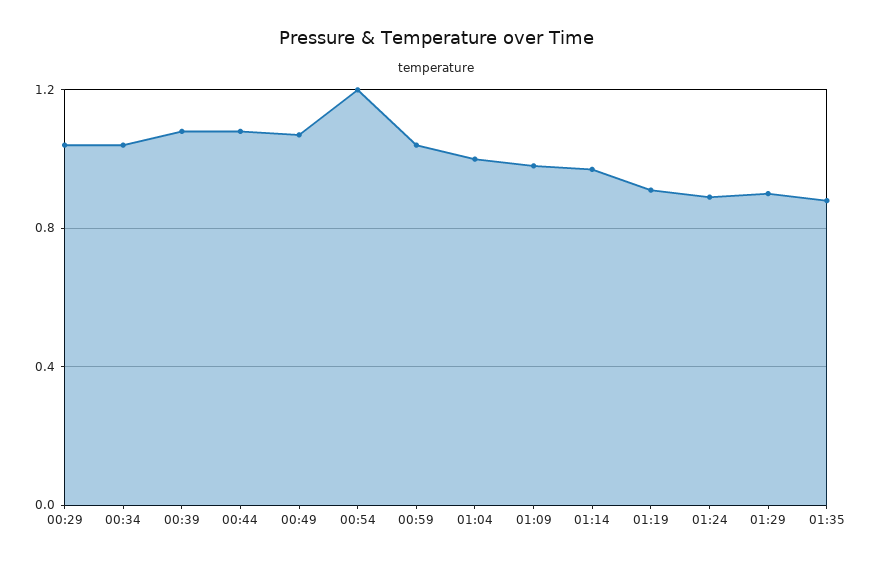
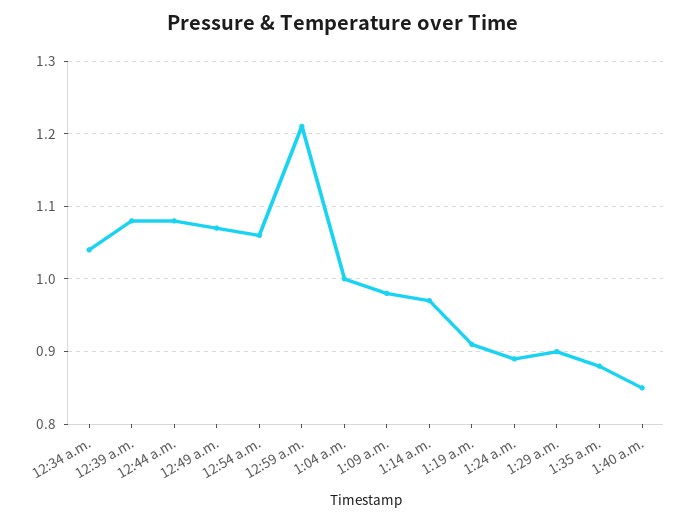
00:29: 1.05 -> none
00:54: 1.2 -> 1.06
00:59: 1.05 -> 1.21
1:40 a.m.: none -> 0.85

